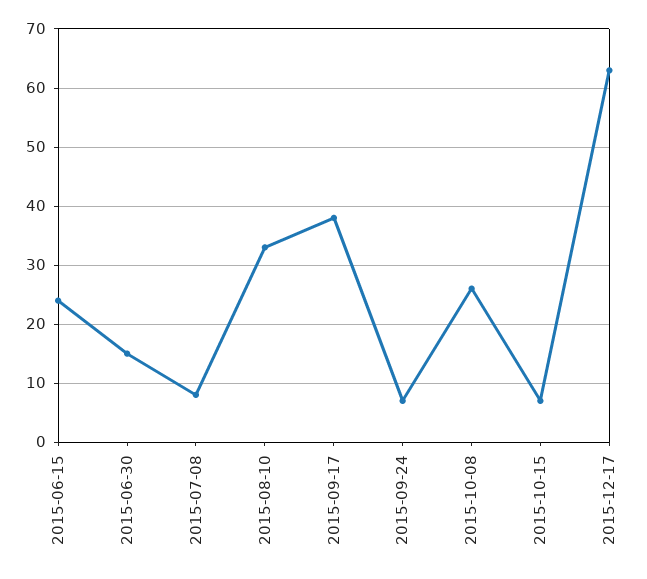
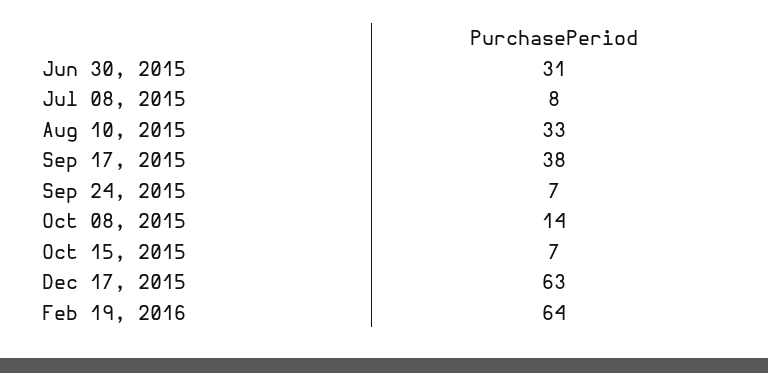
2015-06-15: 25 -> none
2015-06-30: 15 -> 31
2015-10-08: 25 -> 14
Feb 19, 2016: none -> 64

